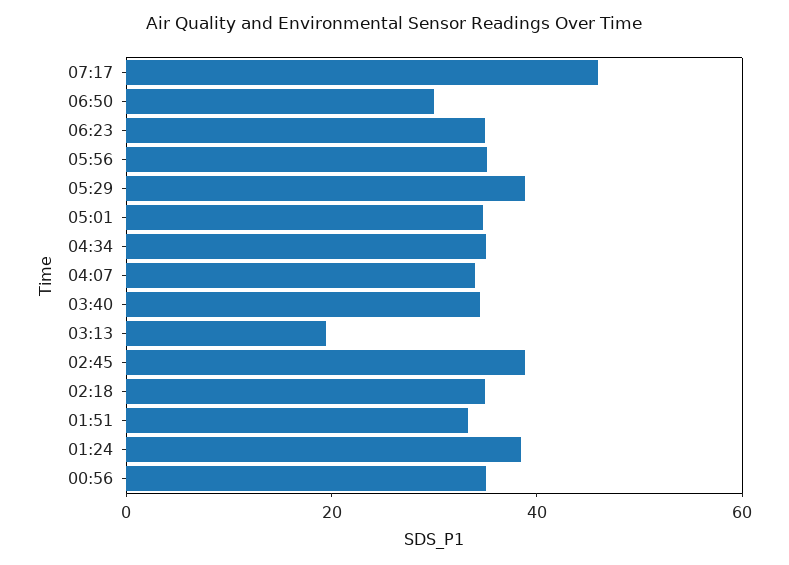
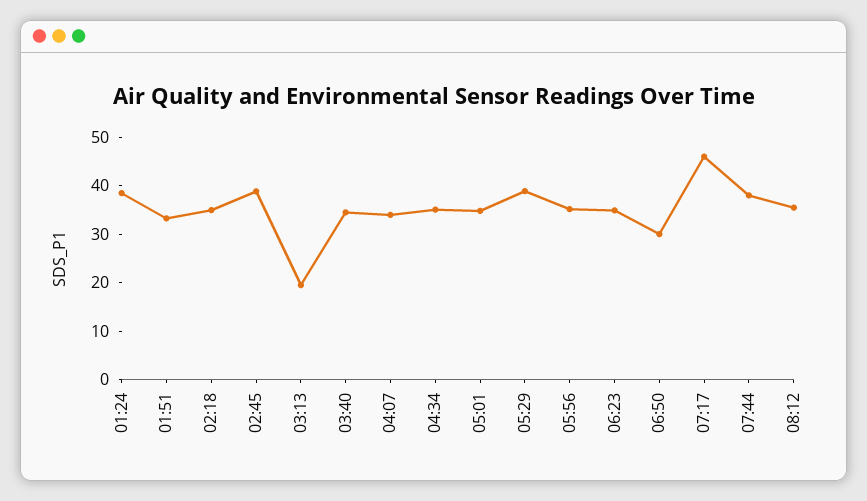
00:56: 35 -> none
07:44: none -> 38
08:12: none -> 36

